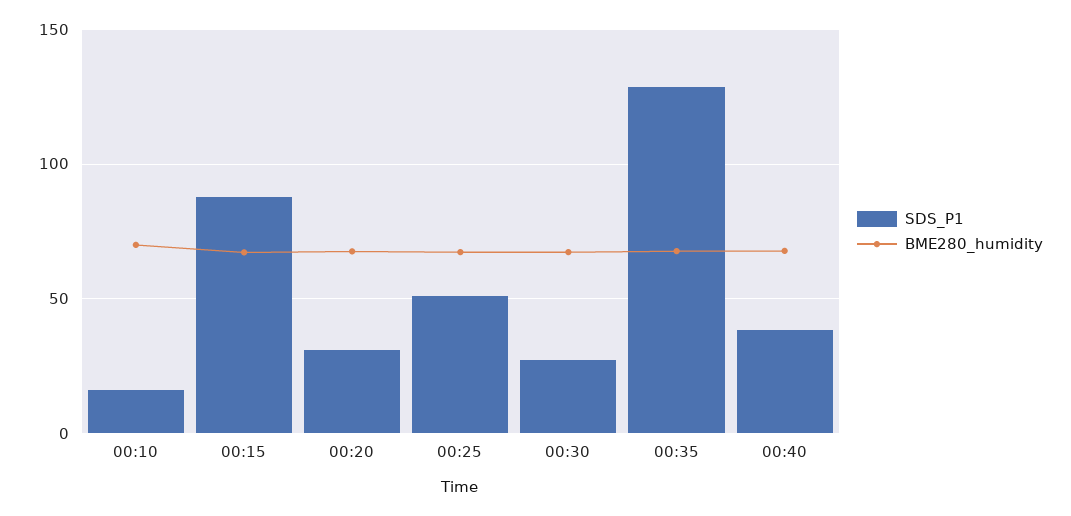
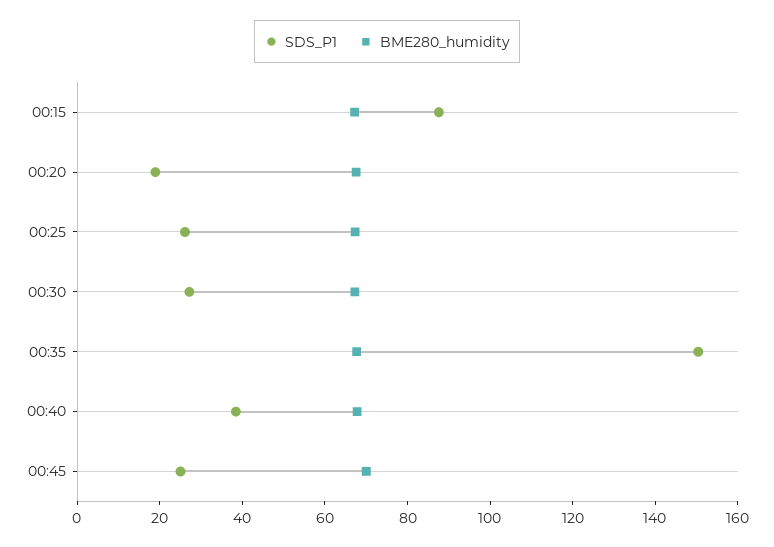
SDS_P1, 00:10: 15 -> none
BME280_humidity, 00:10: 70 -> none
SDS_P1, 00:20: 30 -> 20
SDS_P1, 00:25: 50 -> 25
SDS_P1, 00:35: 130 -> 150
SDS_P1, 00:45: none -> 25
BME280_humidity, 00:45: none -> 70

